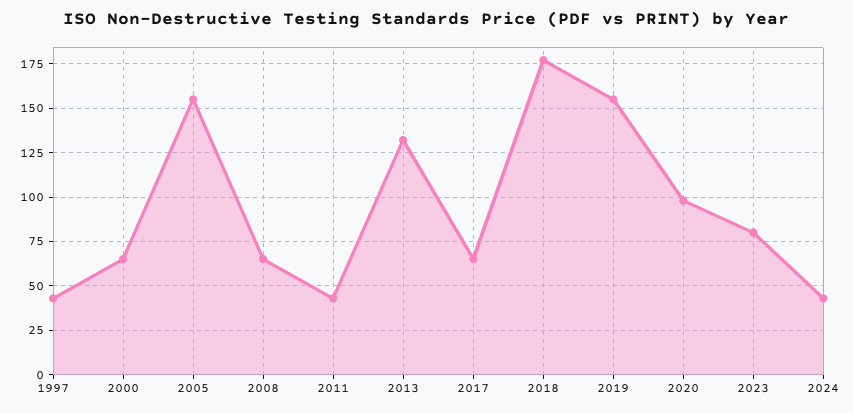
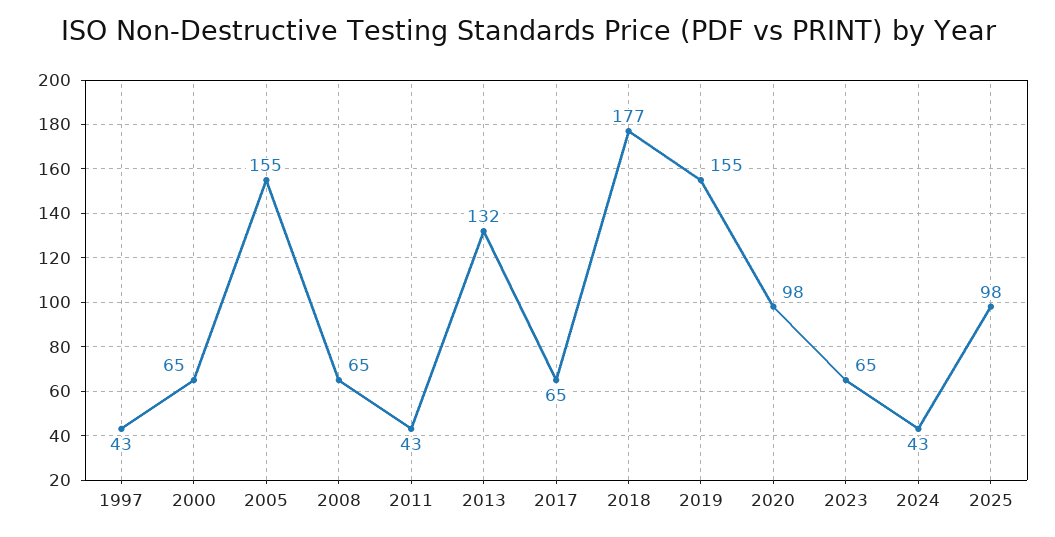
2023: 80 -> 65
2025: none -> 98

